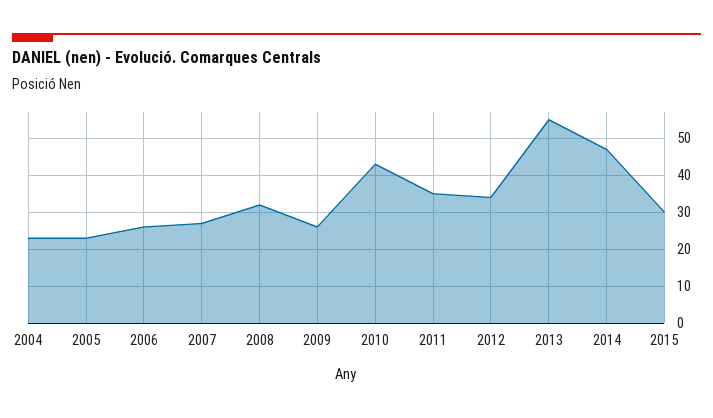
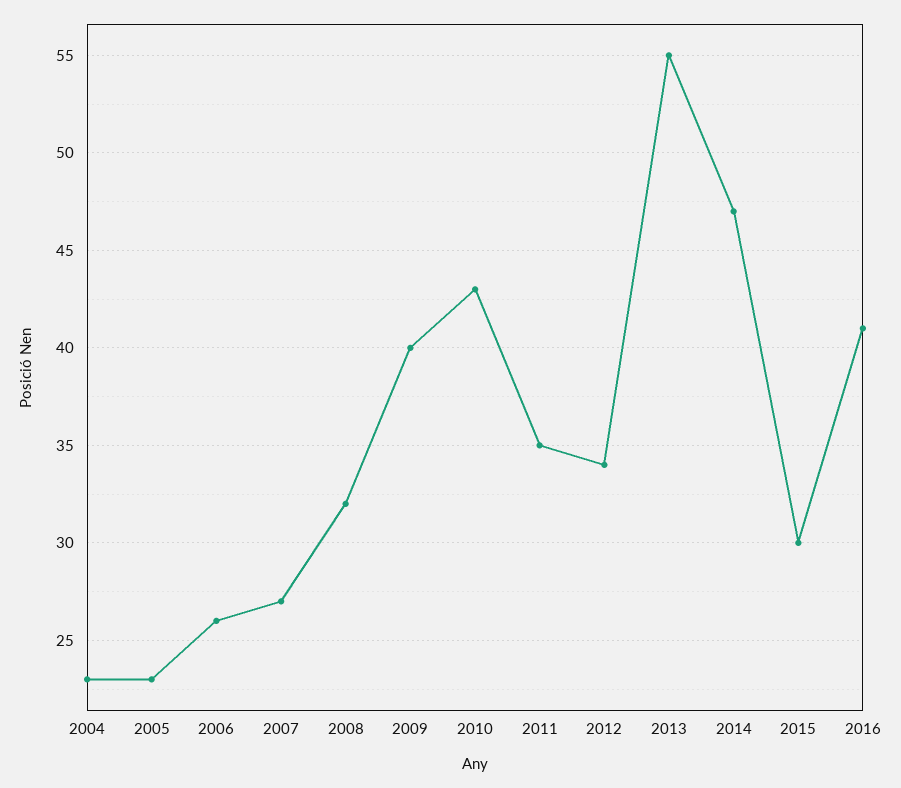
2009: 25 -> 40
2016: none -> 41

